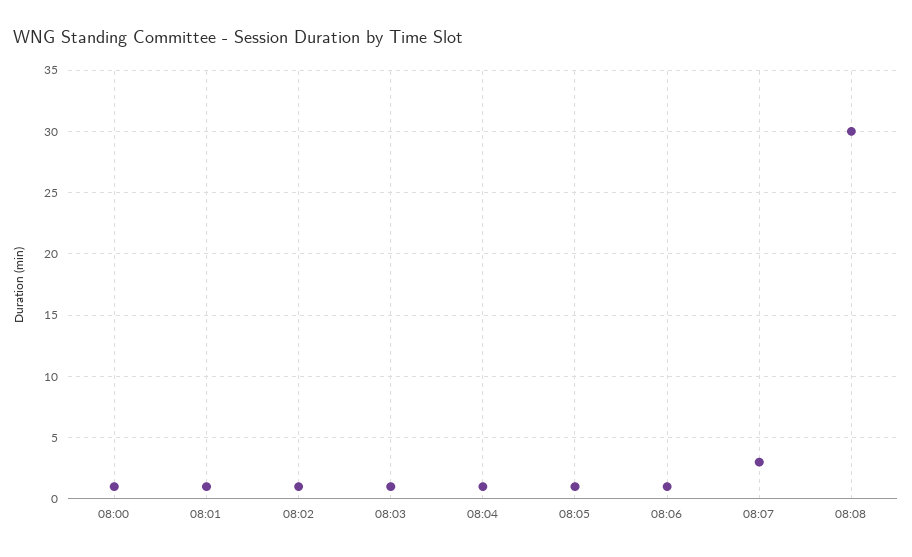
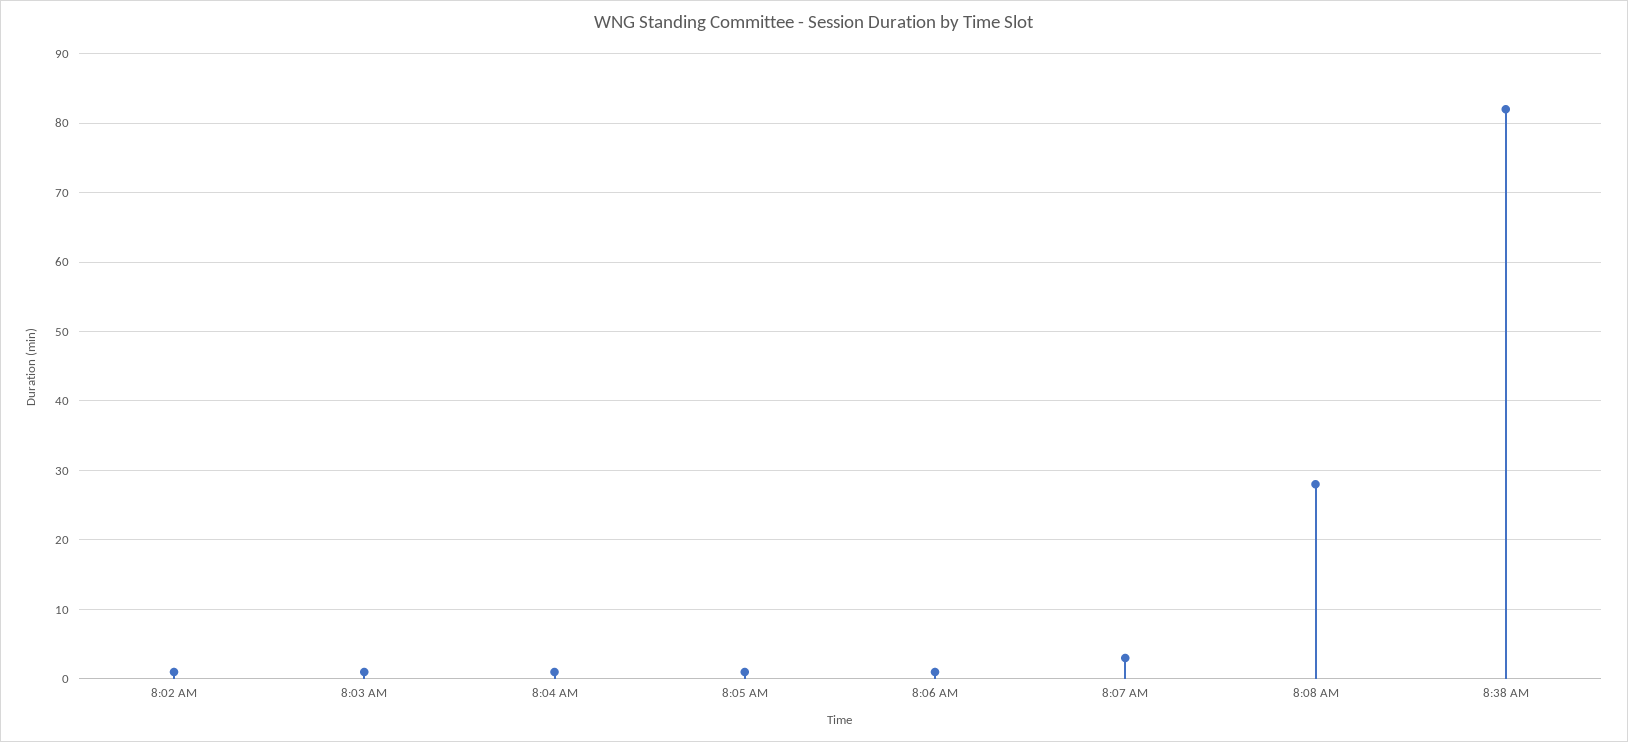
08:00: 1 -> none
08:01: 1 -> none
08:08: 30 -> 28
8:38 AM: none -> 82

